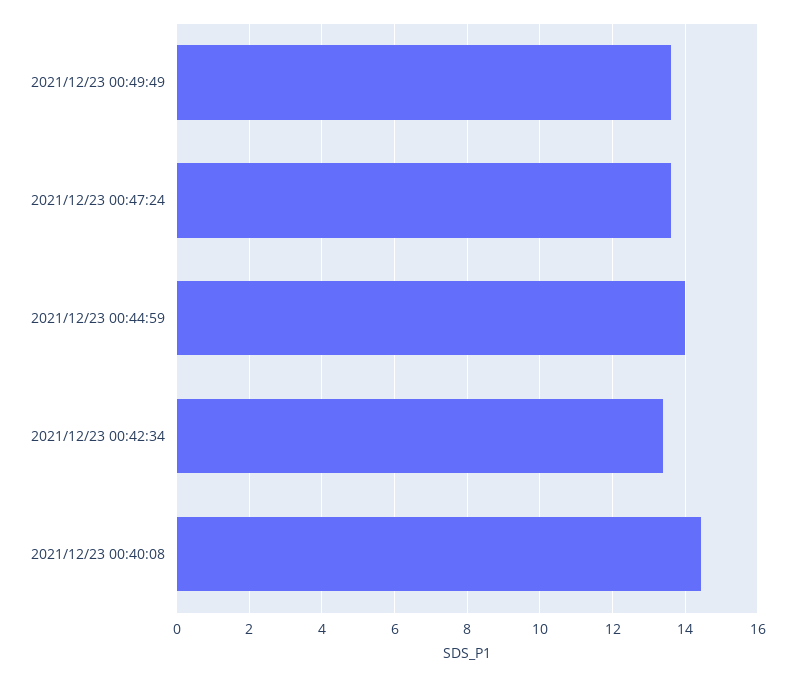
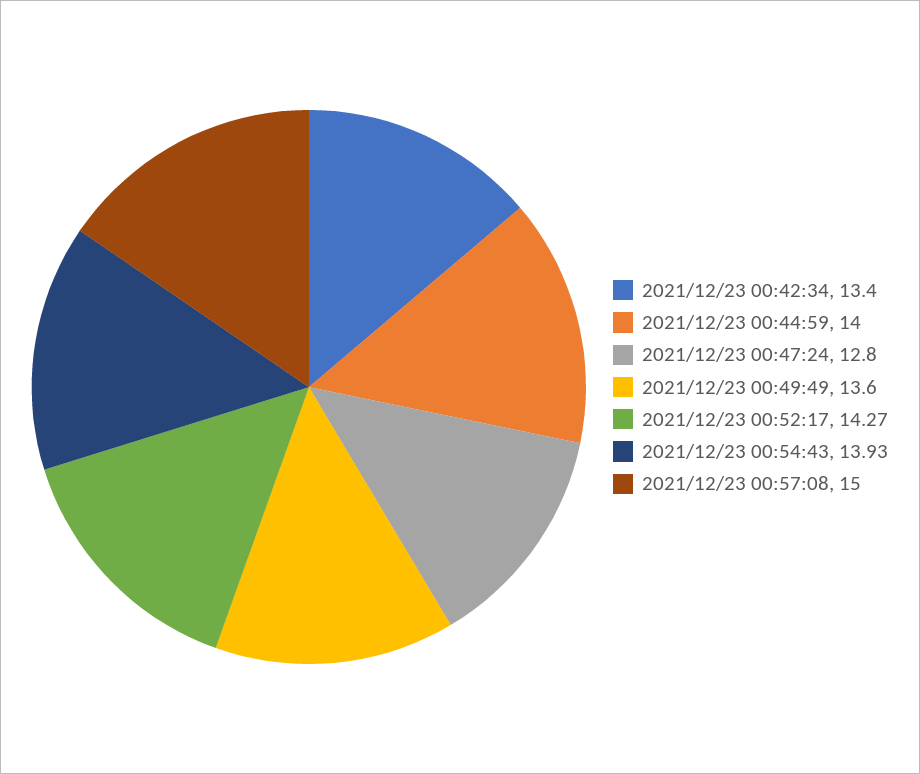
2021/12/23 00:47:24: 13.6 -> 12.8
2021/12/23 00:40:08: 14.4 -> none
2021/12/23 00:52:17: none -> 14.27
2021/12/23 00:54:43: none -> 13.93
2021/12/23 00:57:08: none -> 15

